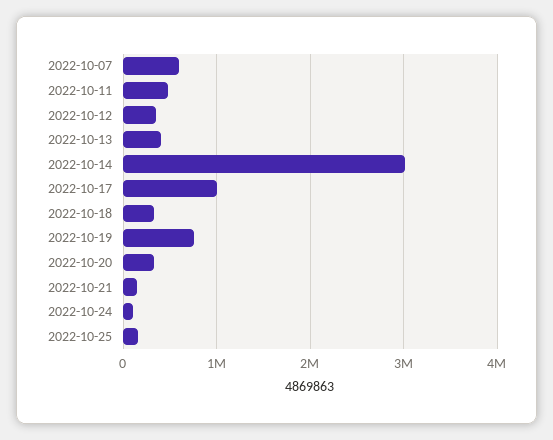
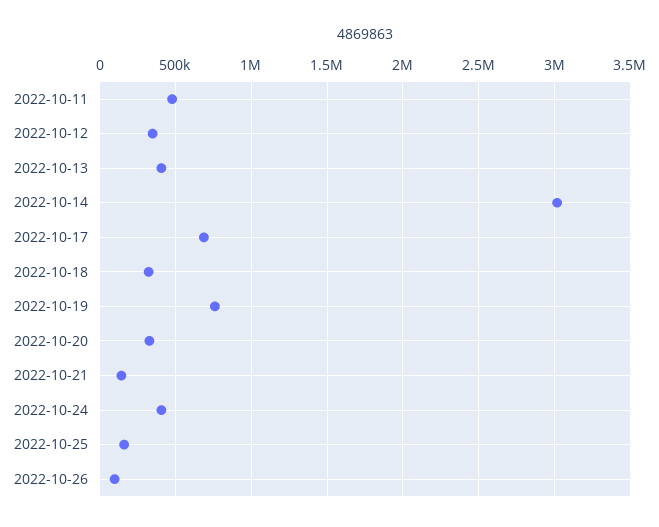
2022-10-07: 600000 -> none
2022-10-17: 1000000 -> 700000
2022-10-24: 100000 -> 400000
2022-10-26: none -> 100000

